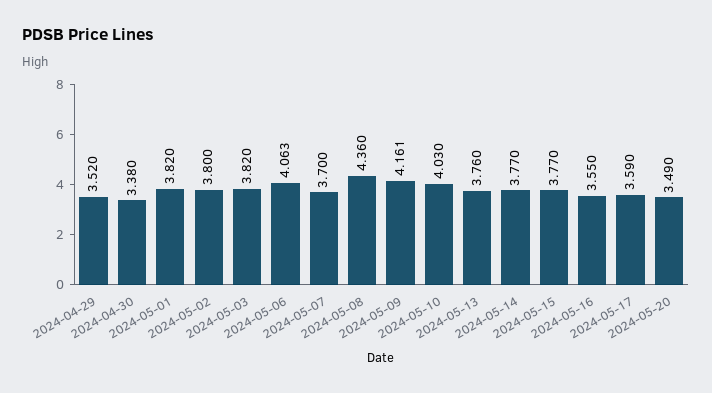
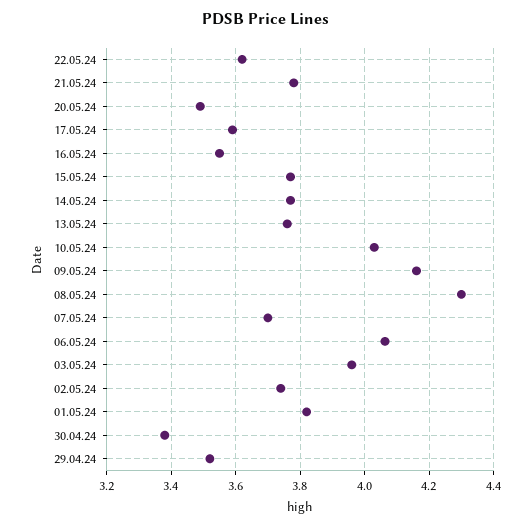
2024-05-02: 3.8 -> 3.74
2024-05-03: 3.82 -> 3.96
2024-05-08: 4.36 -> 4.3
22.05.24: none -> 3.62
21.05.24: none -> 3.78

